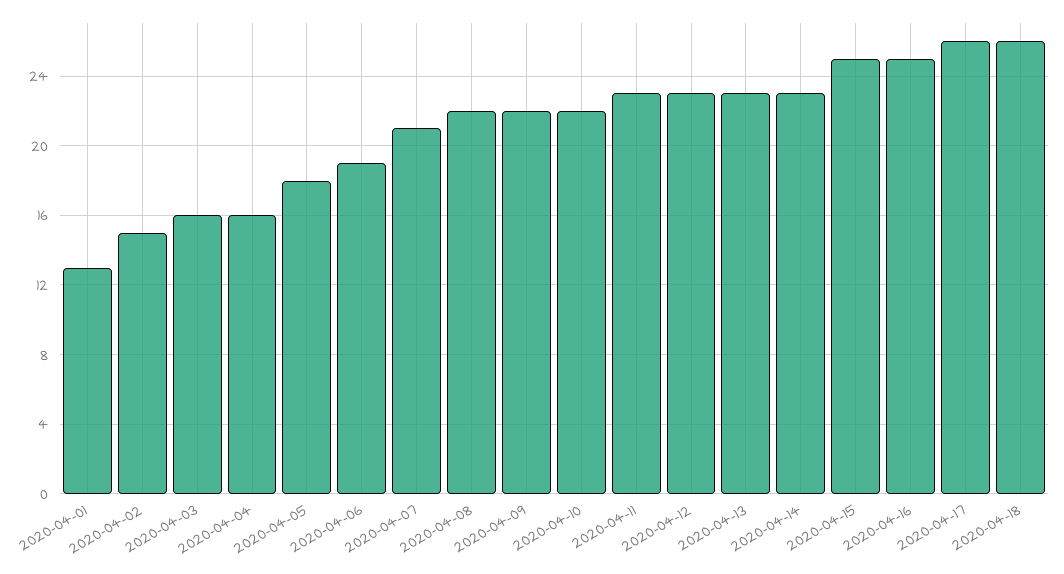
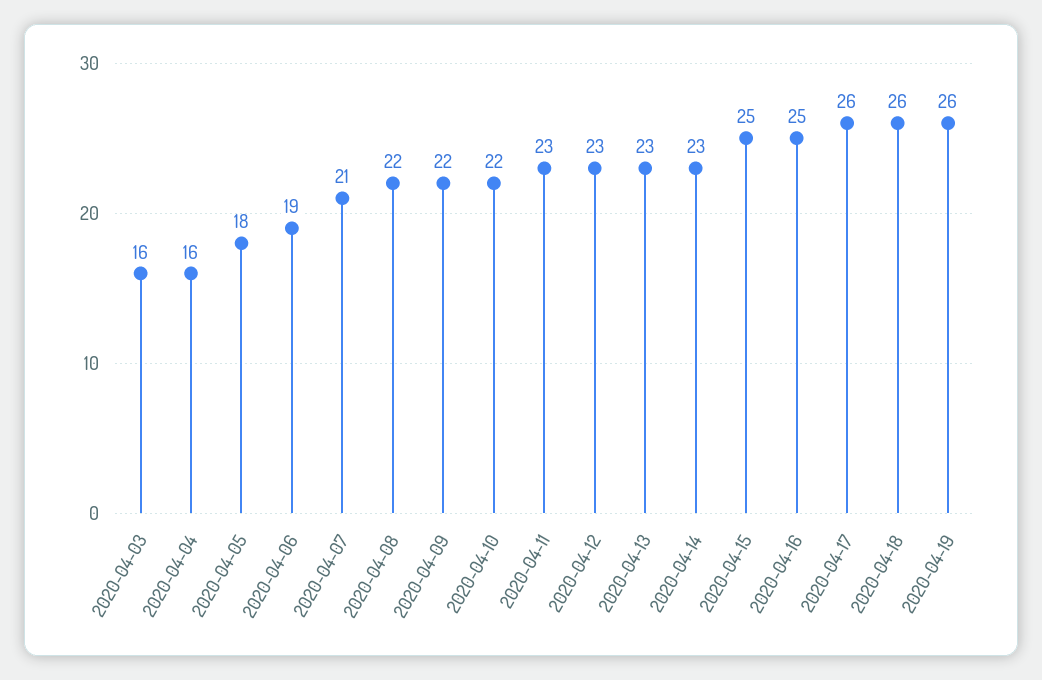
2020-04-01: 13 -> none
2020-04-02: 15 -> none
2020-04-19: none -> 26

